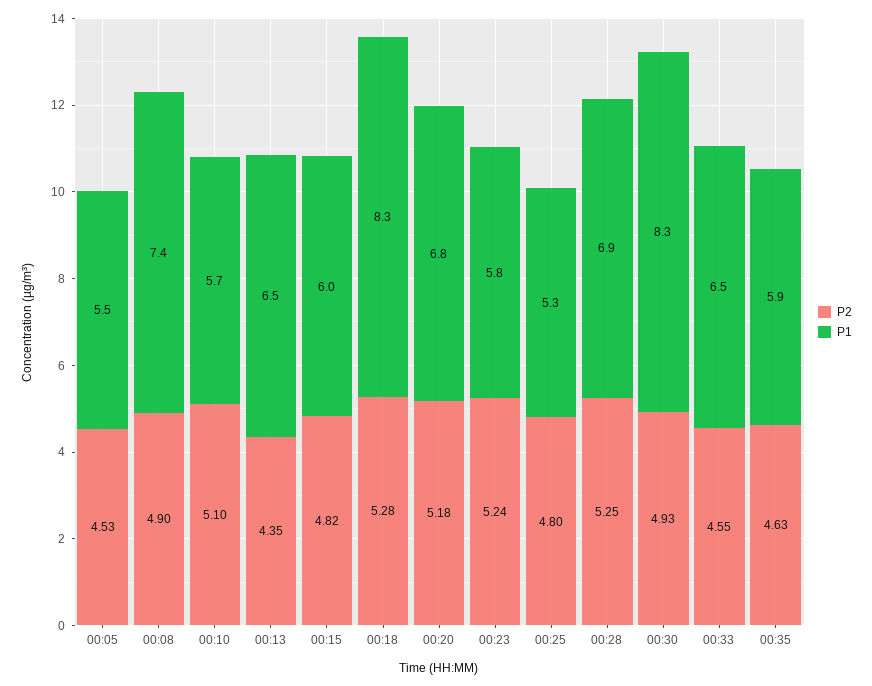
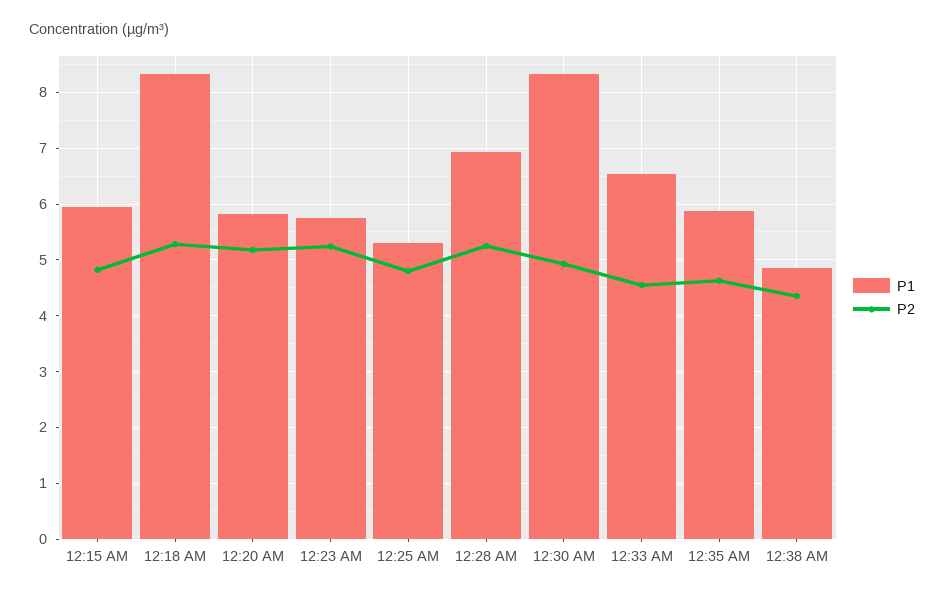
P2, 00:05: 4.53 -> none
P1, 00:05: 5.5 -> none
P2, 00:08: 4.9 -> none
P1, 00:08: 7.4 -> none
P2, 00:10: 5.1 -> none
P1, 00:10: 5.7 -> none
P2, 00:13: 4.35 -> none
P1, 00:13: 6.5 -> none
P1, 00:20: 6.8 -> 5.8
P1, 12:38 AM: none -> 4.8
P2, 12:38 AM: none -> 4.4

